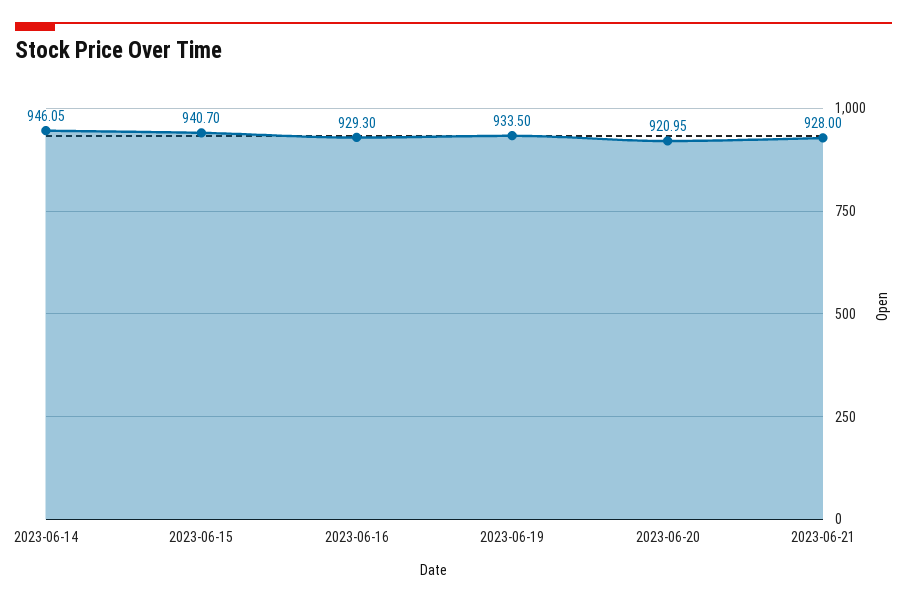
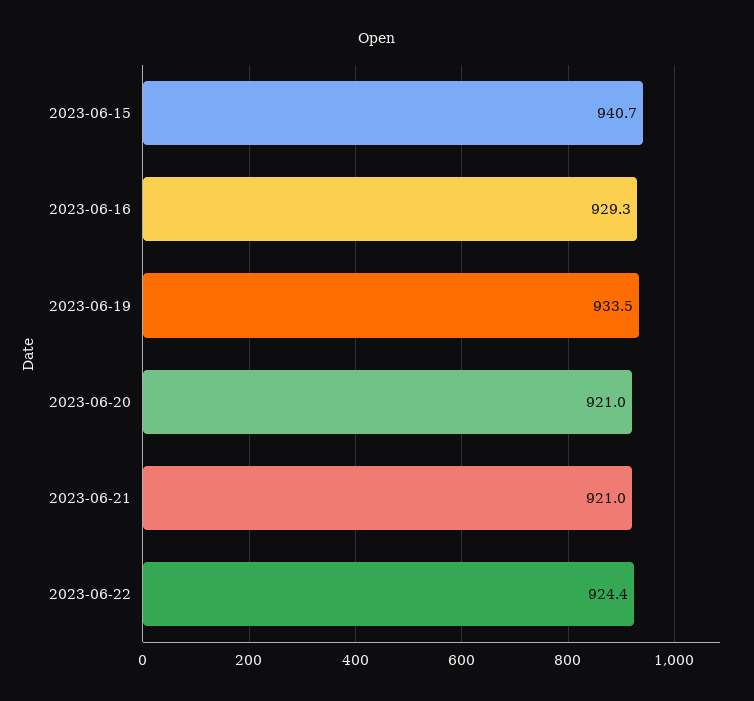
2023-06-14: 946.05 -> none
2023-06-21: 928 -> 921
2023-06-22: none -> 924.4

